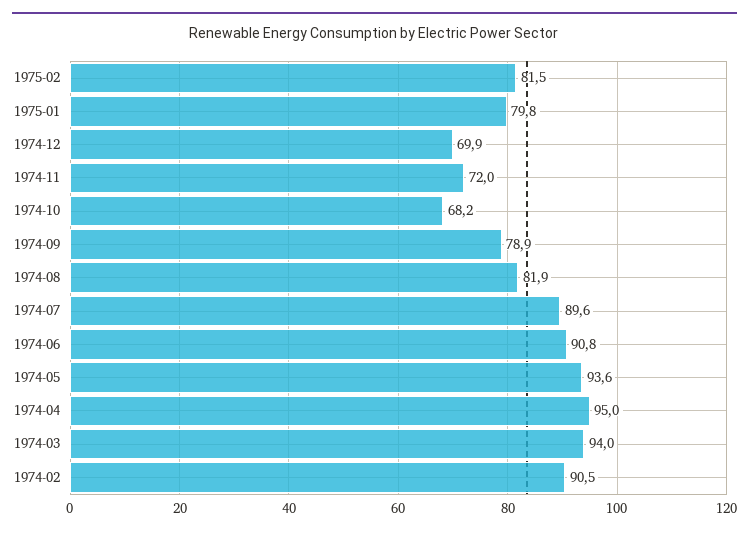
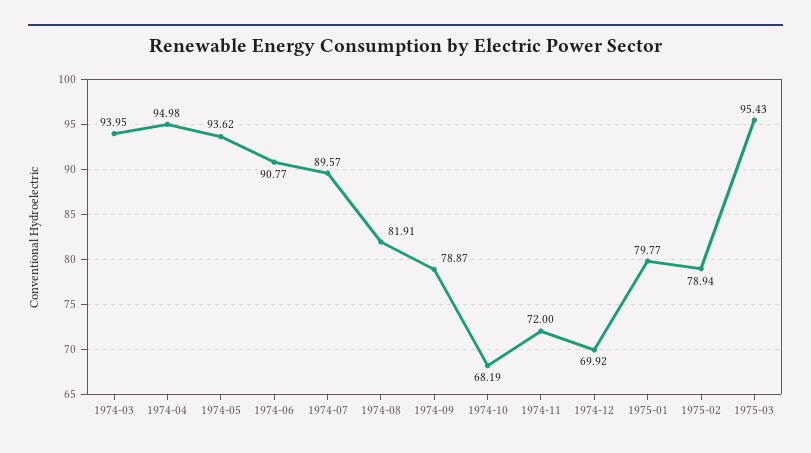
1975-02: 81.5 -> 78.94
1974-02: 90.5 -> none
1975-03: none -> 95.43

